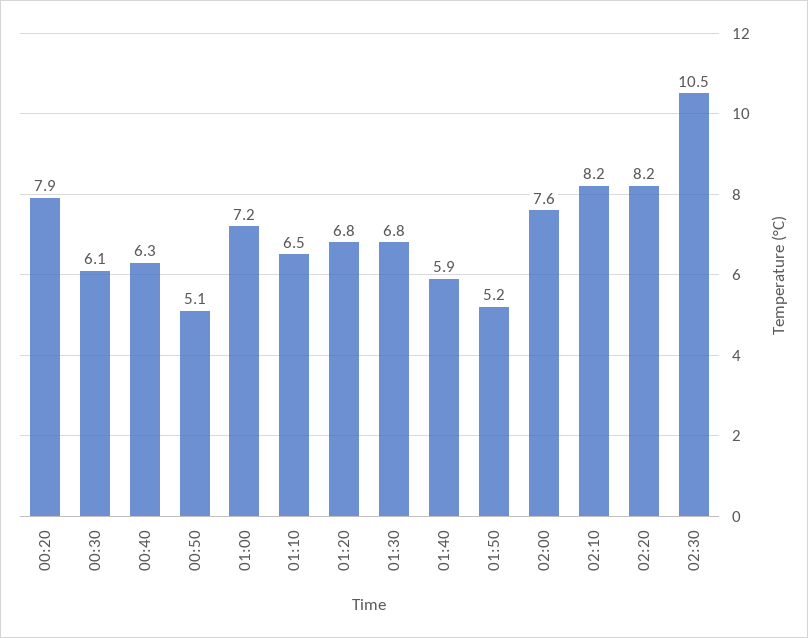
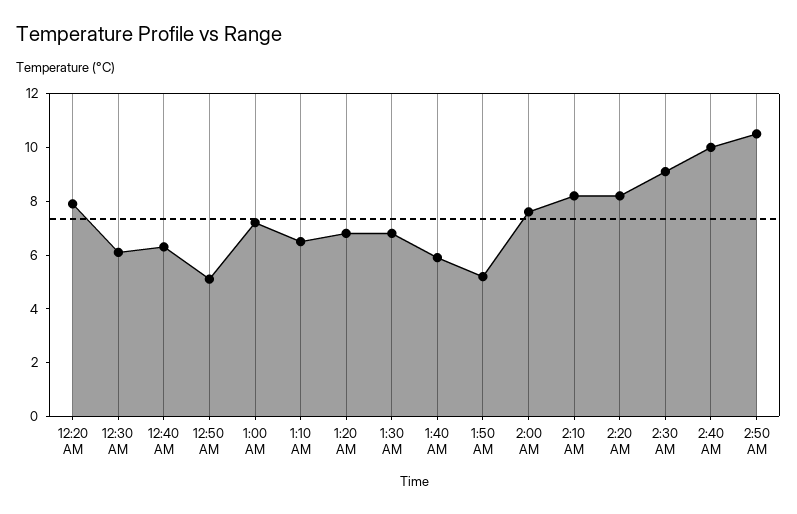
02:30: 10.5 -> 9
2:40 AM: none -> 10
2:50 AM: none -> 10.5

